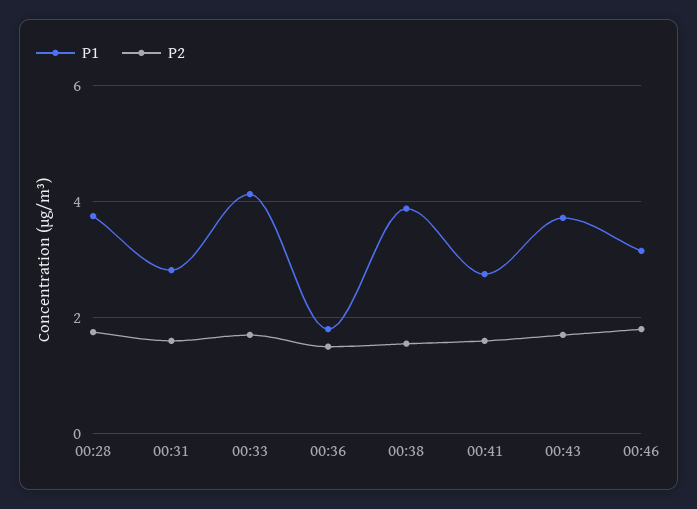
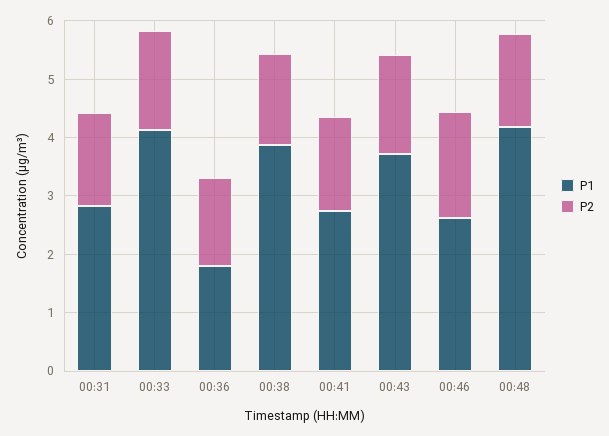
P1, 00:28: 3.8 -> none
P2, 00:28: 1.8 -> none
P1, 00:46: 3.2 -> 2.6
P1, 00:48: none -> 4.2
P2, 00:48: none -> 1.6

